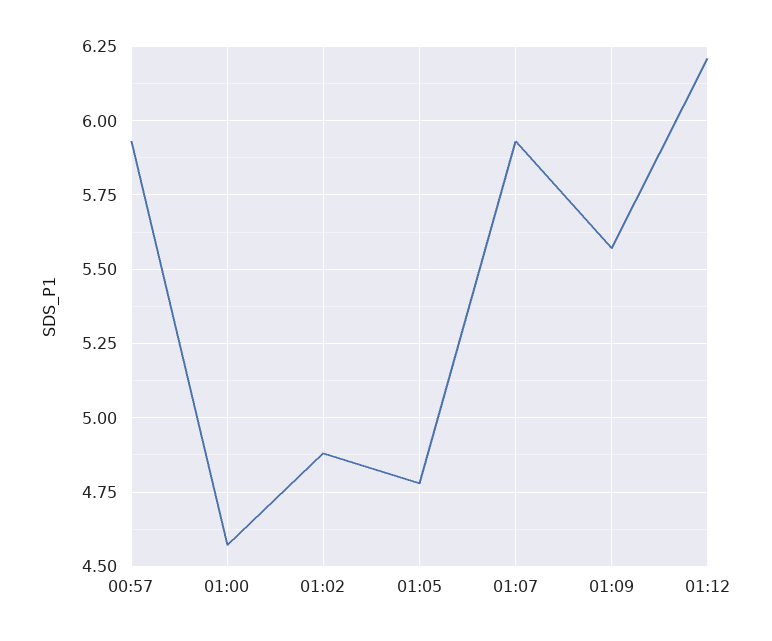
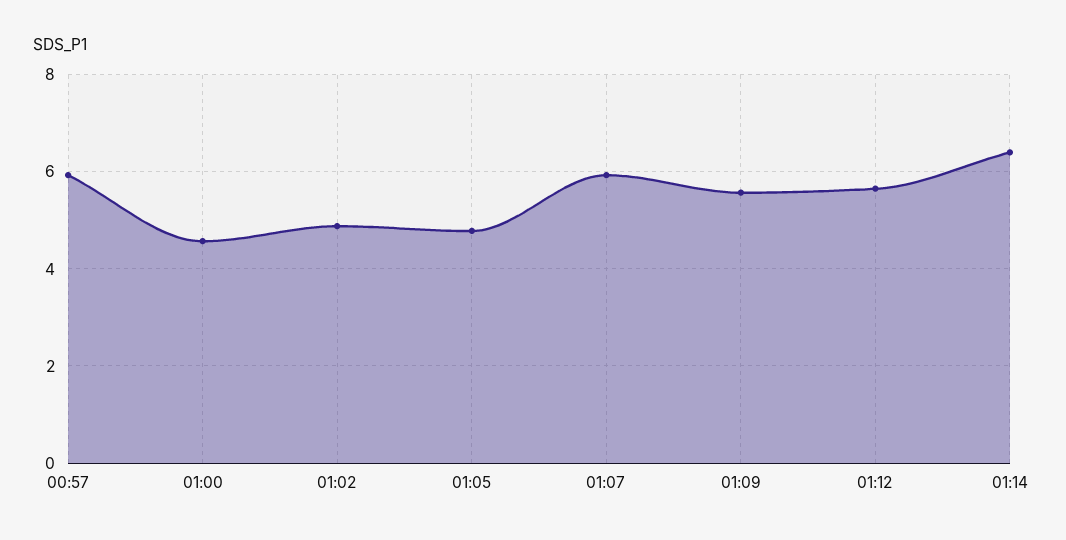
01:12: 6.2 -> 5.6
01:14: none -> 6.4

